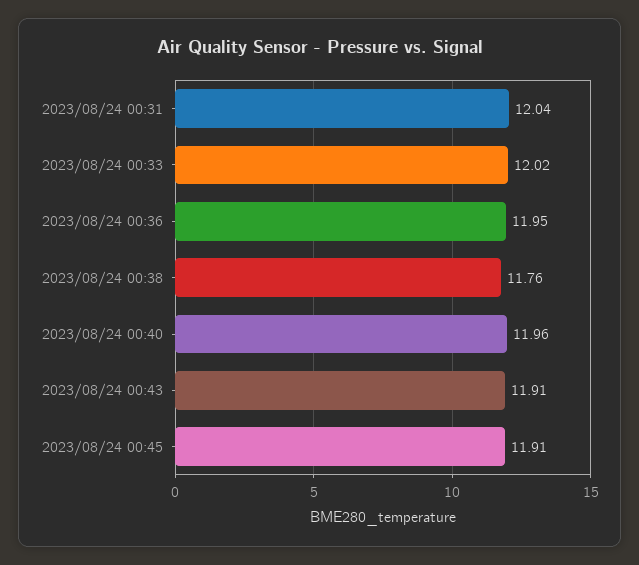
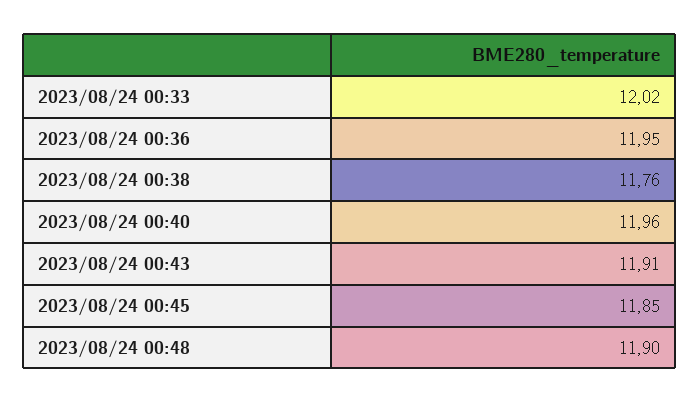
2023/08/24 00:31: 12.04 -> none
2023/08/24 00:45: 11.91 -> 11.85
2023/08/24 00:48: none -> 11.9

